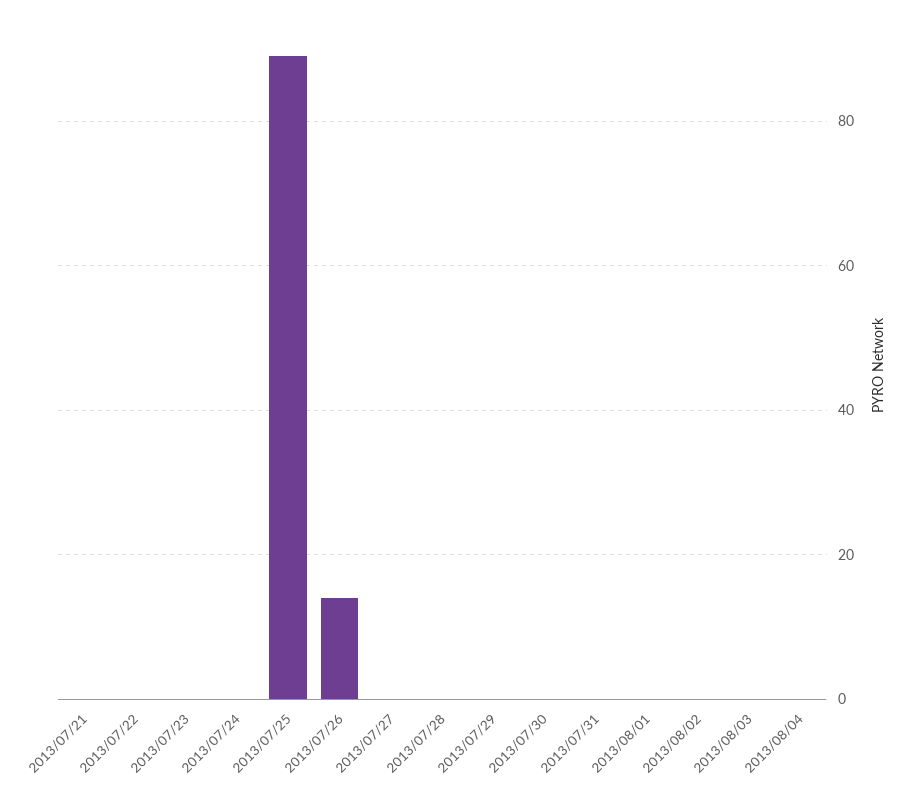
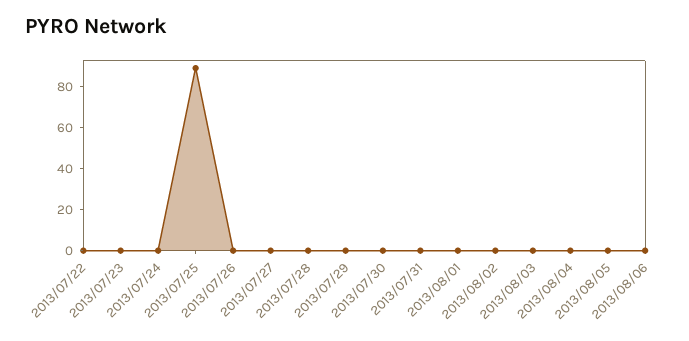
2013/07/21: 0 -> none
2013/07/26: 15 -> 0
2013/08/05: none -> 0
2013/08/06: none -> 0

